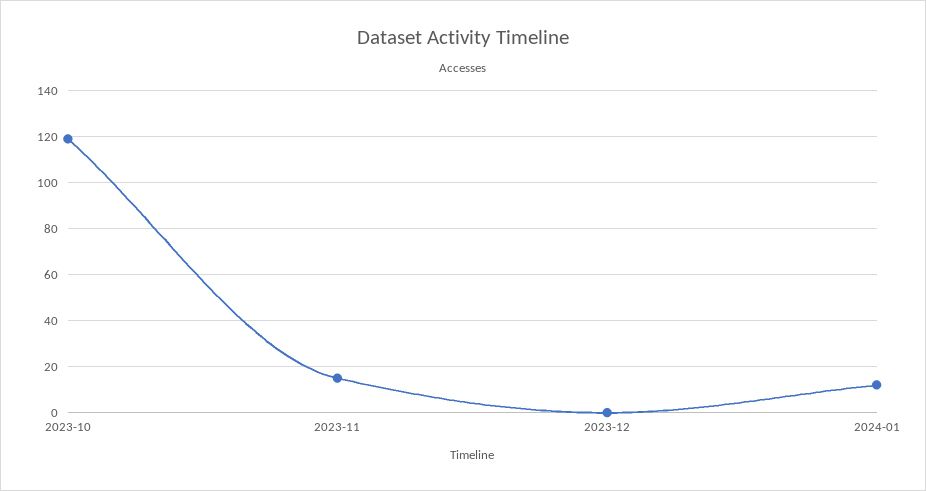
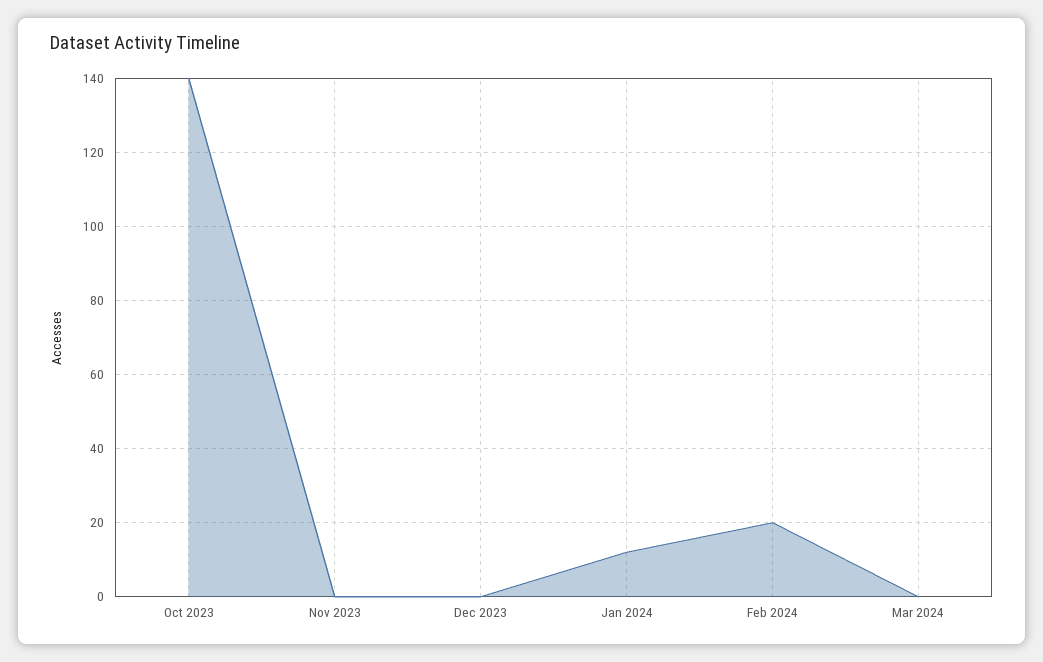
2023-10: 120 -> 140
2023-11: 15 -> 0
Feb 2024: none -> 20
Mar 2024: none -> 0

